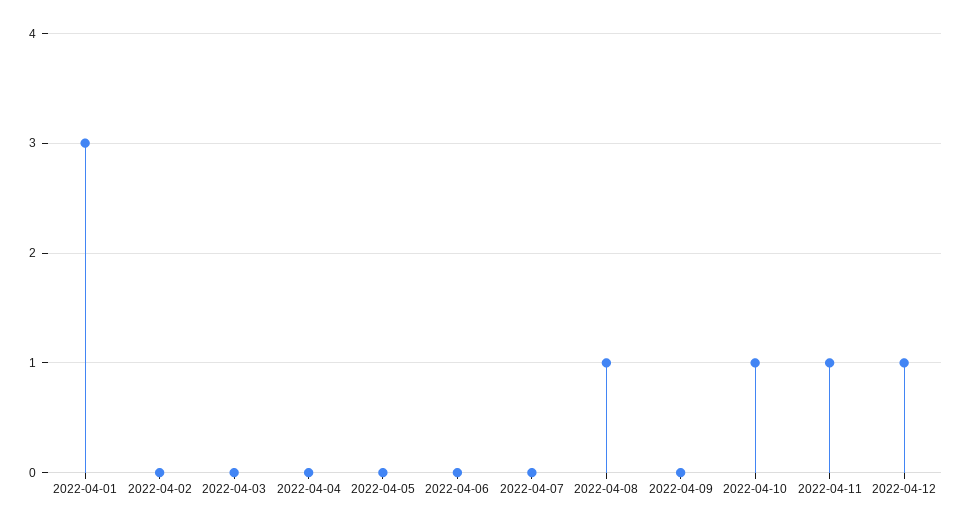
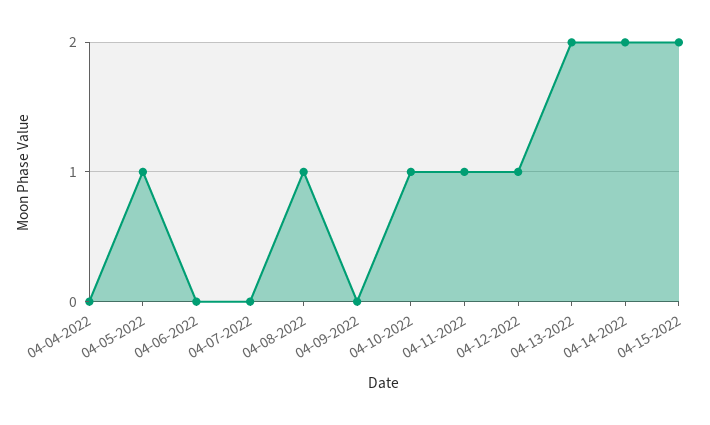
2022-04-01: 3 -> none
2022-04-02: 0 -> none
2022-04-03: 0 -> none
2022-04-05: 0 -> 1
04-13-2022: none -> 2
04-14-2022: none -> 2
04-15-2022: none -> 2

